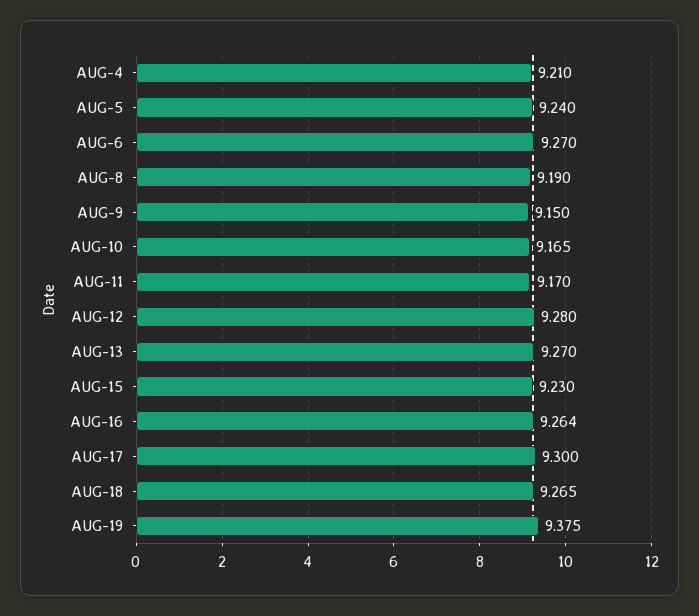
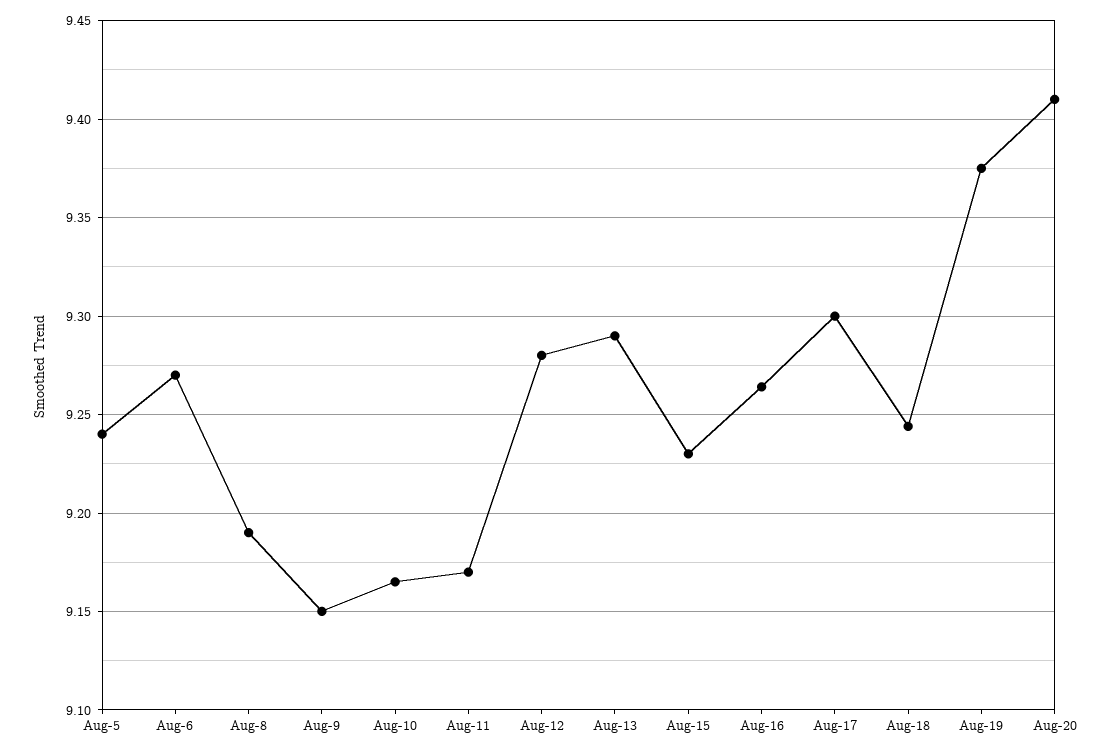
AUG-4: 9.21 -> none
AUG-13: 9.27 -> 9.29
AUG-18: 9.265 -> 9.245
Aug-20: none -> 9.41

